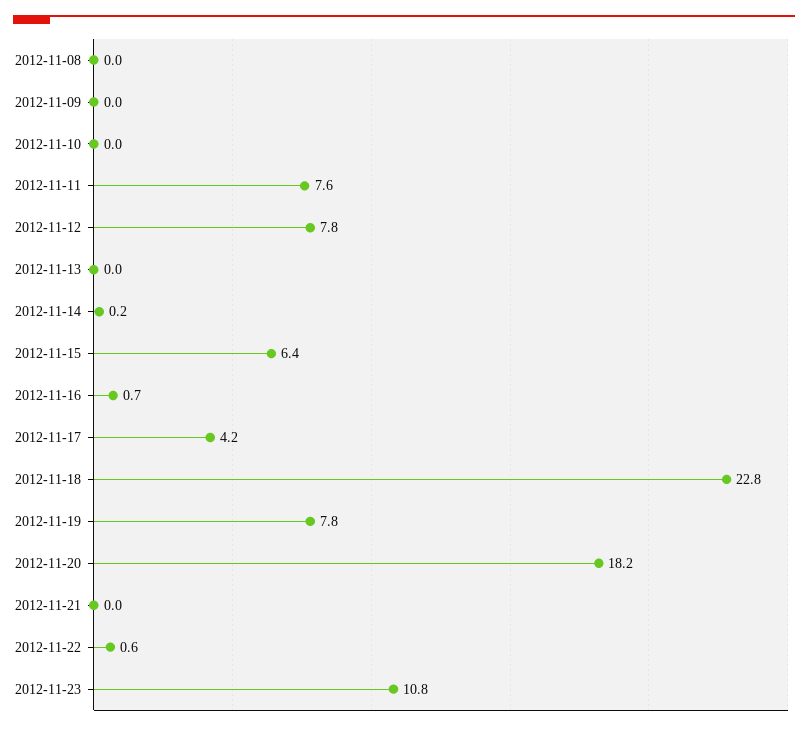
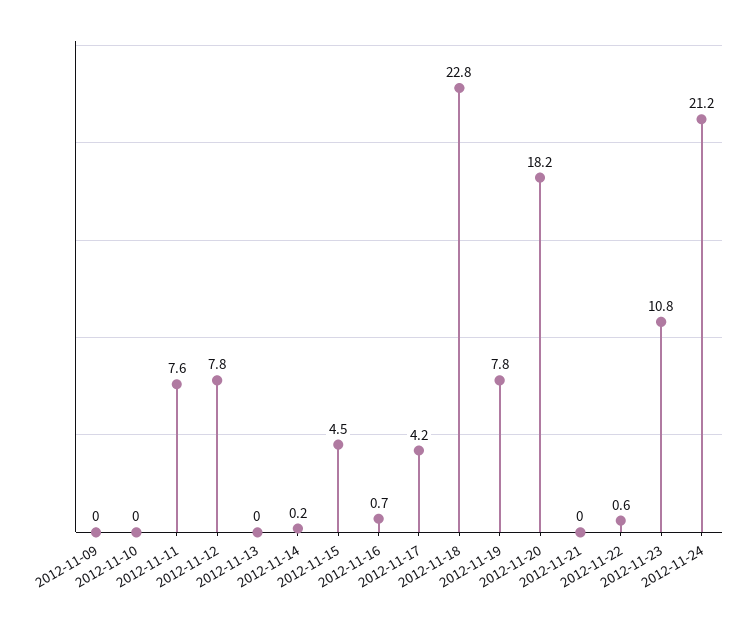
2012-11-08: 0 -> none
2012-11-15: 6.4 -> 4.5
2012-11-24: none -> 21.2

